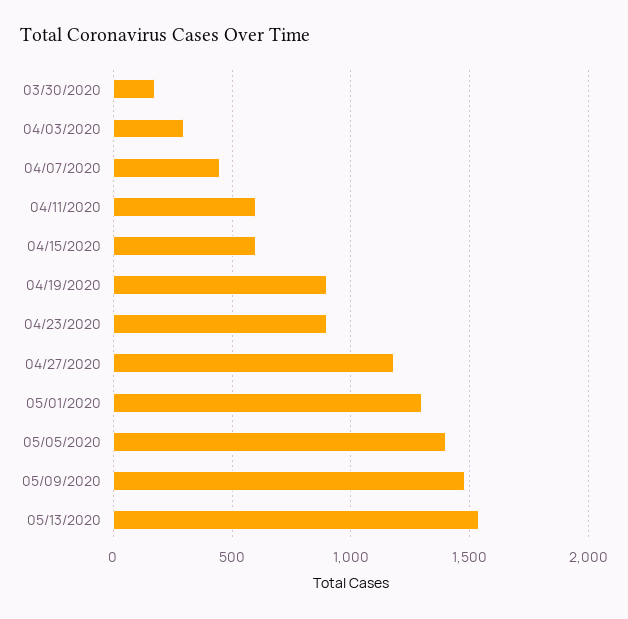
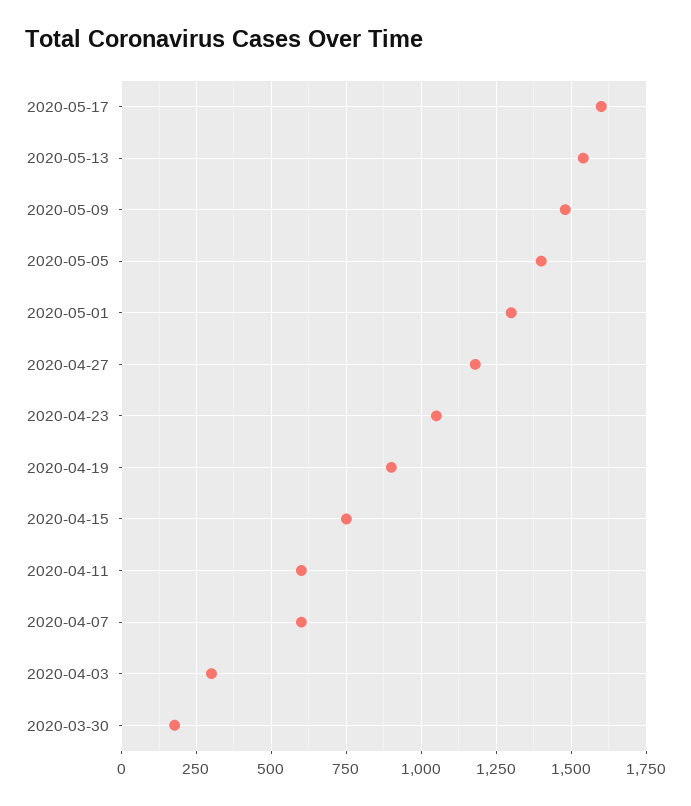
04/07/2020: 450 -> 600
04/15/2020: 600 -> 750
04/23/2020: 900 -> 1050
2020-05-17: none -> 1600

